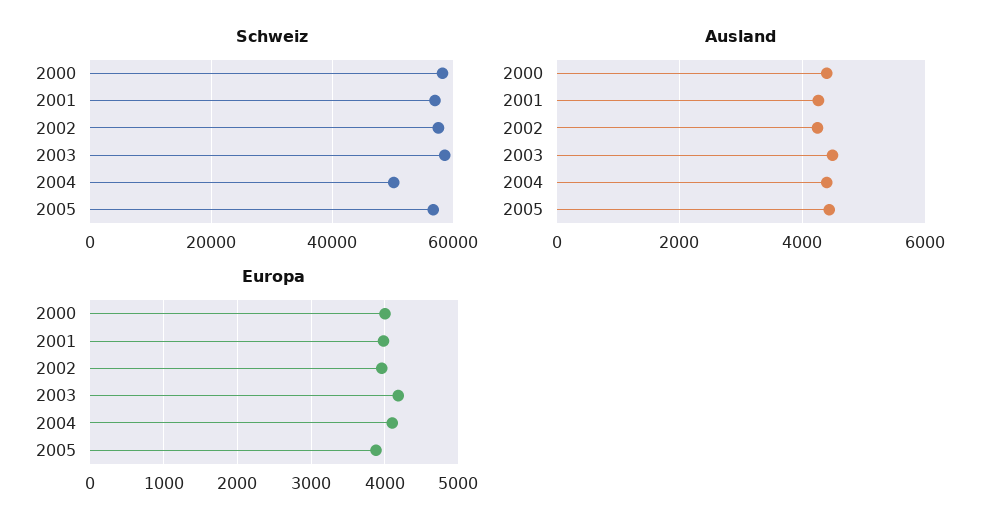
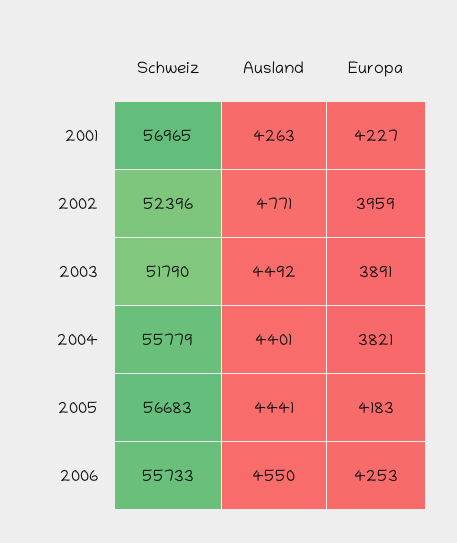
Schweiz, 2000: 58000 -> none
Schweiz, 2002: 58000 -> 52396
Schweiz, 2003: 58000 -> 51790
Schweiz, 2004: 50000 -> 55779
Ausland, 2000: 4400 -> none
Ausland, 2002: 4200 -> 4771
Europa, 2000: 4000 -> none
Europa, 2001: 4000 -> 4227
Europa, 2003: 4200 -> 3891
Europa, 2004: 4100 -> 3821
Europa, 2005: 3900 -> 4183
Schweiz, 2006: none -> 55733
Ausland, 2006: none -> 4550
Europa, 2006: none -> 4253

